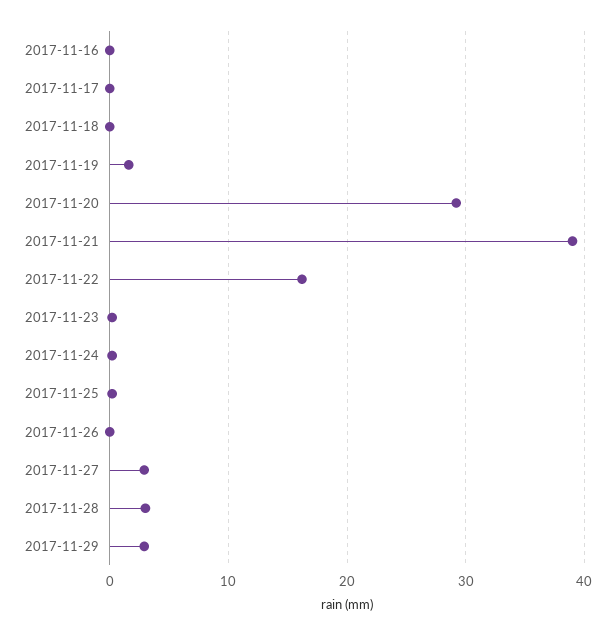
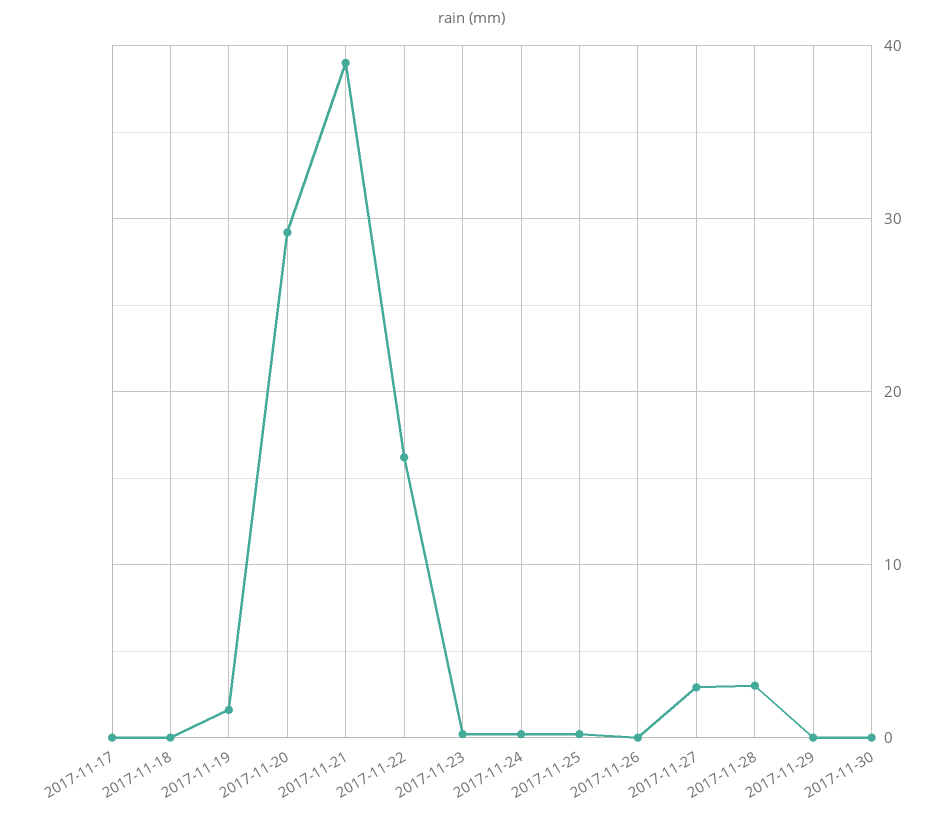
2017-11-16: 0 -> none
2017-11-29: 3 -> 0
2017-11-30: none -> 0

